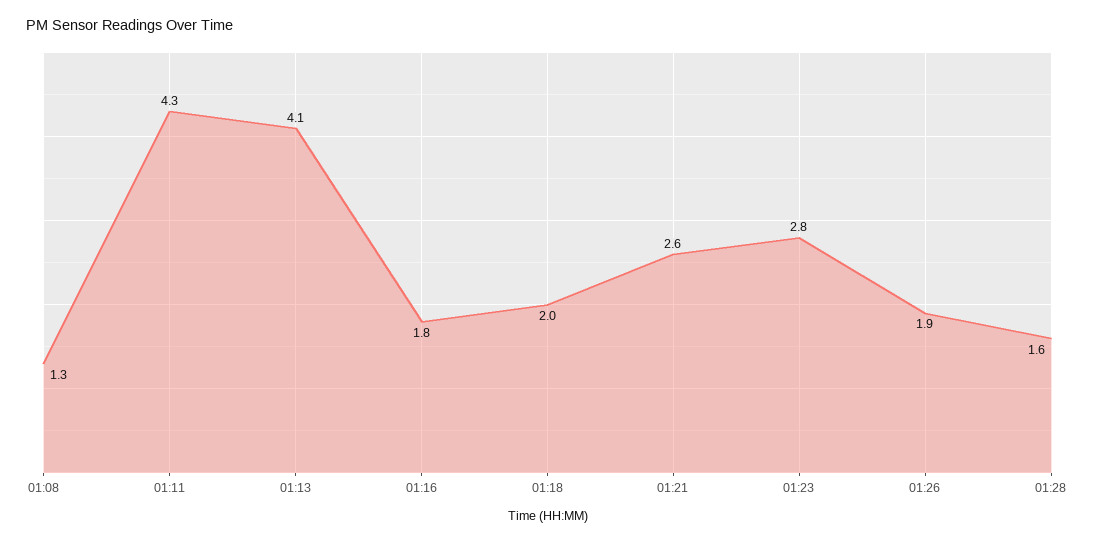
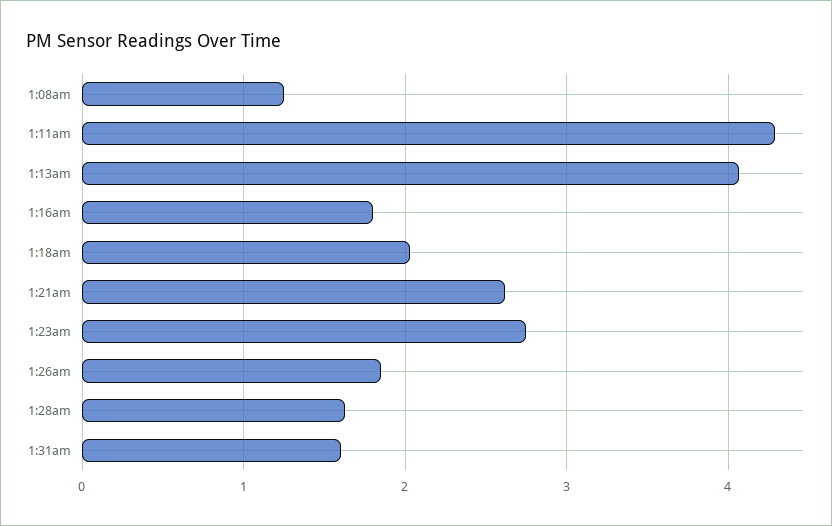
1:31am: none -> 1.6

